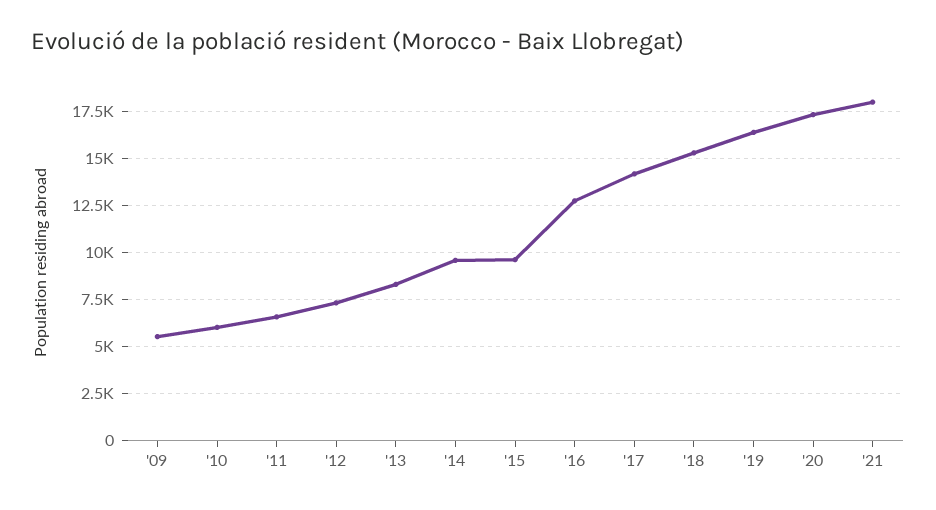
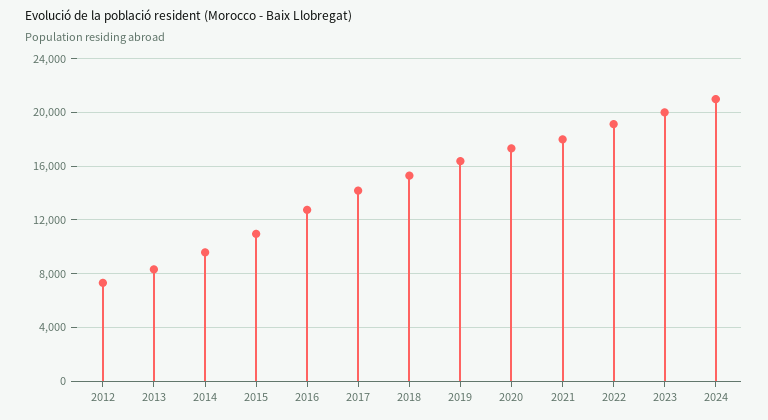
'09: 5500 -> none
'10: 6000 -> none
'11: 6500 -> none
'15: 9500 -> 11000
2022: none -> 19000
2023: none -> 20000
2024: none -> 21000

